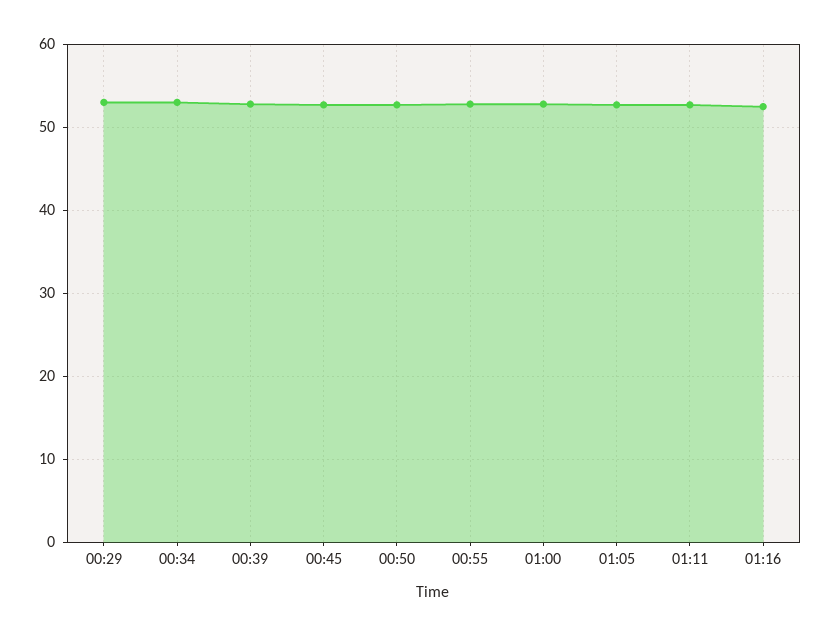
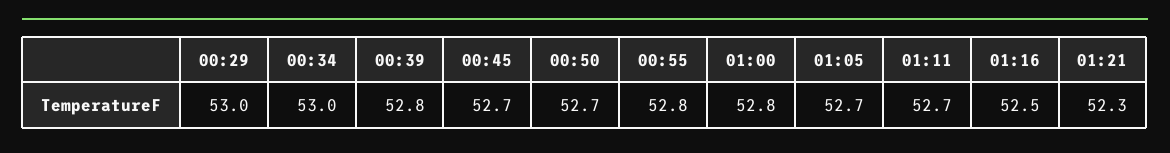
01:21: none -> 52.3

